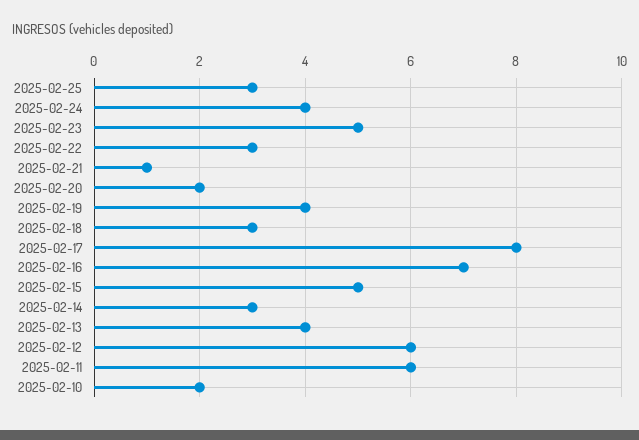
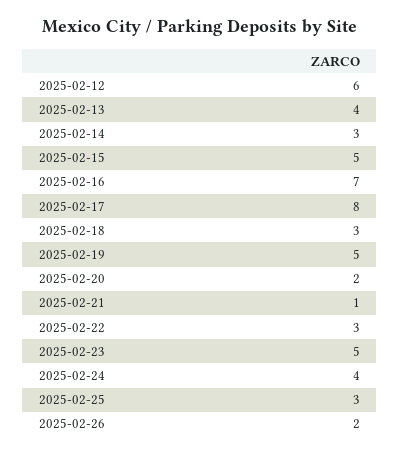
2025-02-19: 4 -> 5
2025-02-11: 6 -> none
2025-02-10: 2 -> none
2025-02-26: none -> 2

